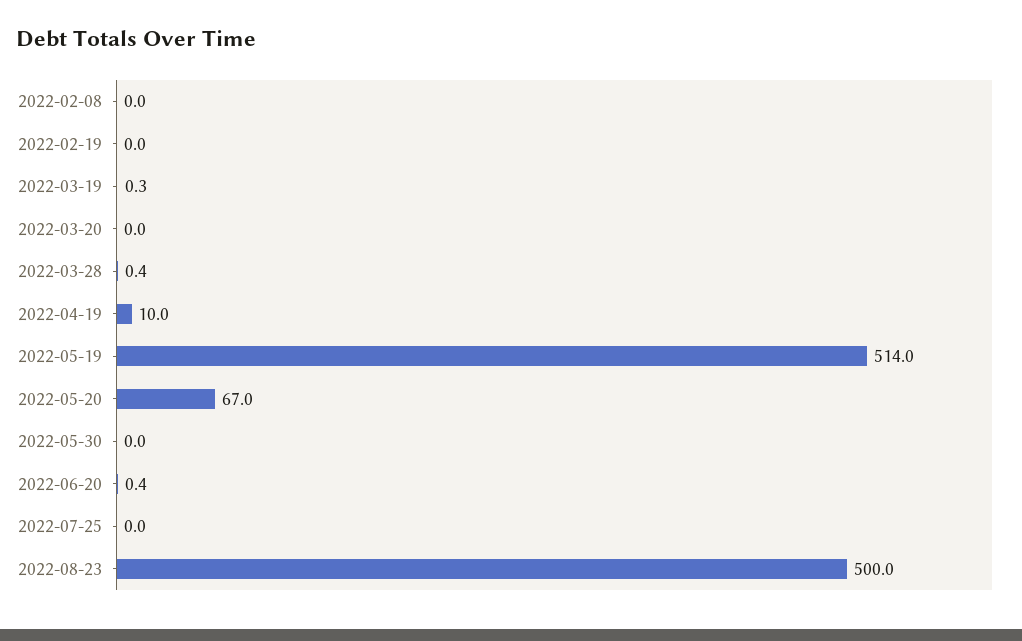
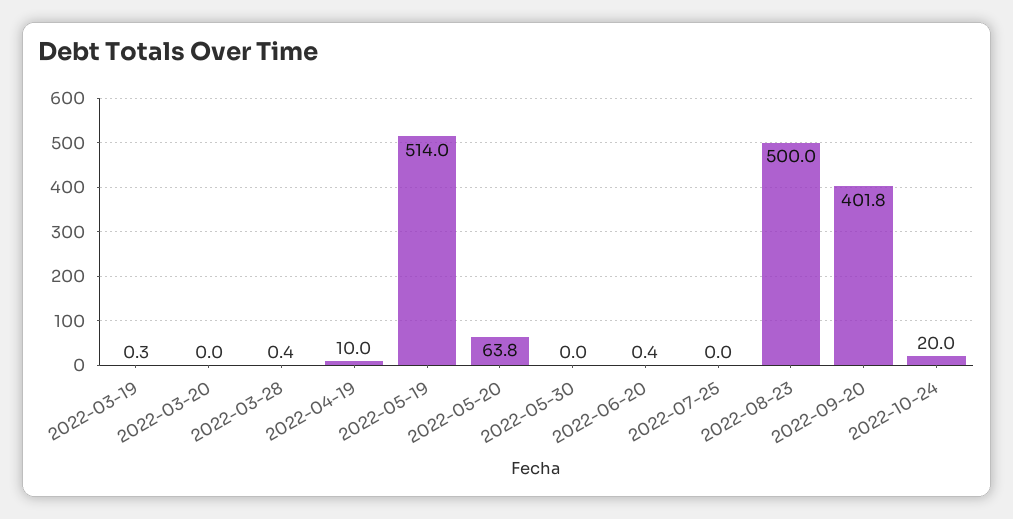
2022-02-08: 0 -> none
2022-02-19: 0 -> none
2022-05-20: 67 -> 63.8
2022-09-20: none -> 401.8
2022-10-24: none -> 20

